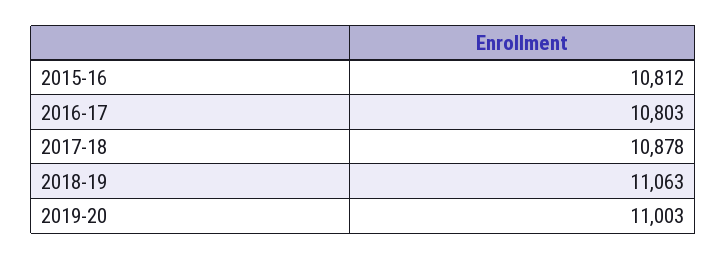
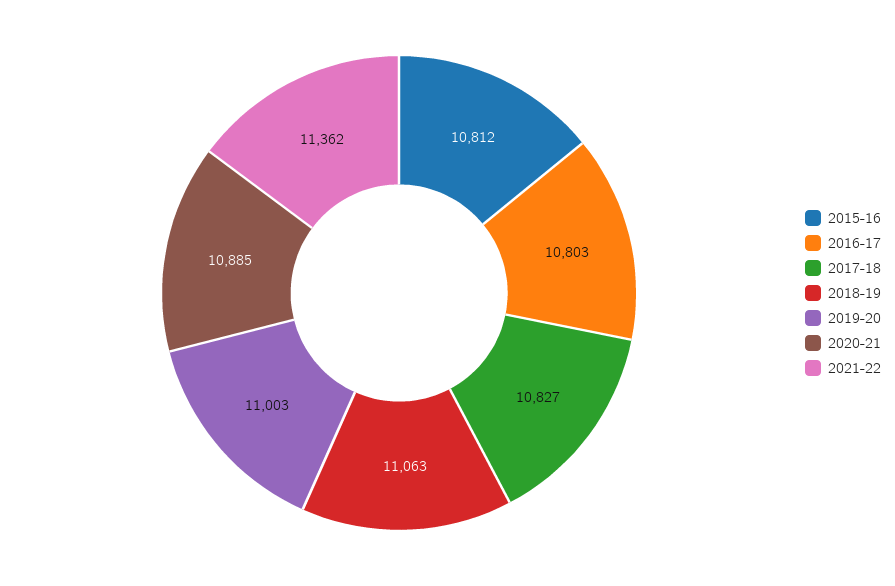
2017-18: 10878 -> 10827
2020-21: none -> 10885
2021-22: none -> 11362

